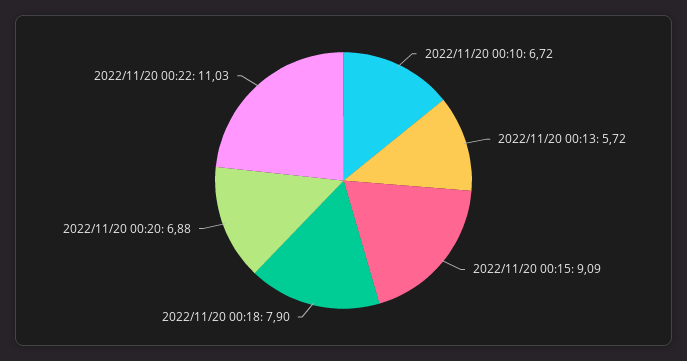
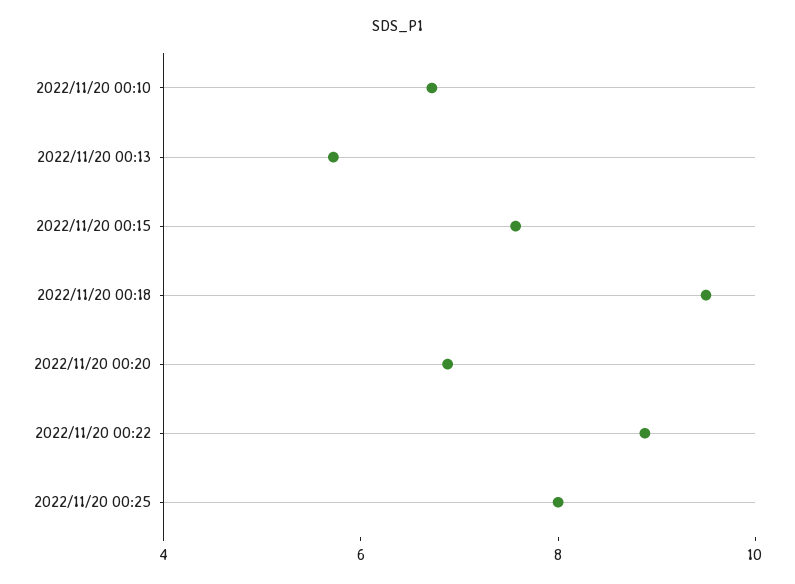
2022/11/20 00:15: 9.09 -> 7.5
2022/11/20 00:18: 7.9 -> 9.5
2022/11/20 00:22: 11.03 -> 9
2022/11/20 00:25: none -> 8

